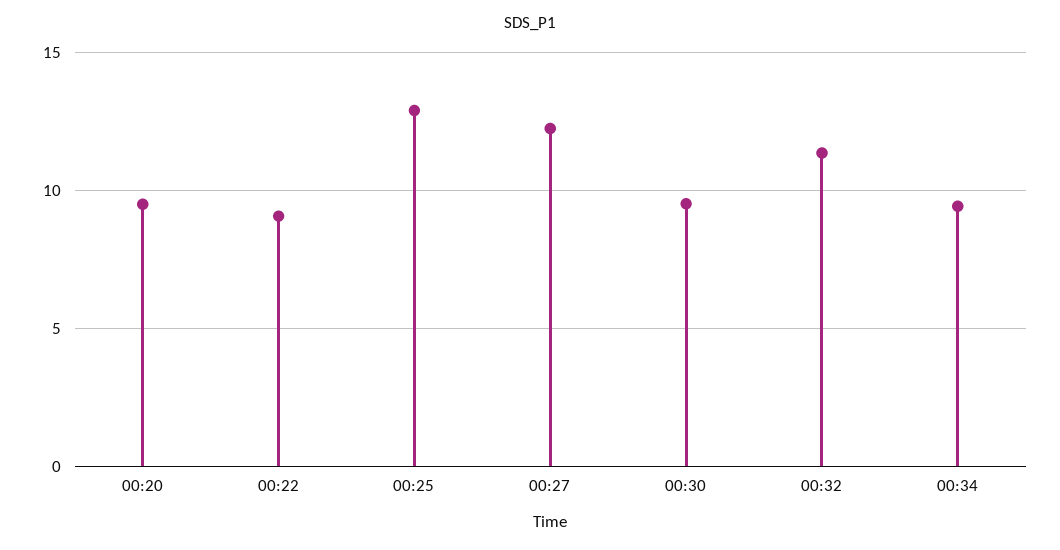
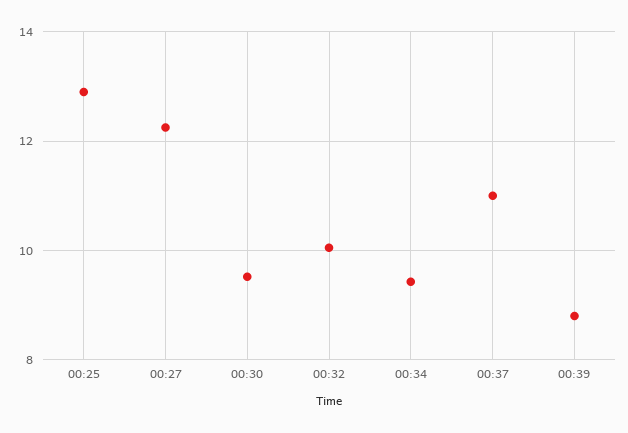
00:20: 9.5 -> none
00:22: 9 -> none
00:32: 11.5 -> 10
00:37: none -> 11
00:39: none -> 8.8

